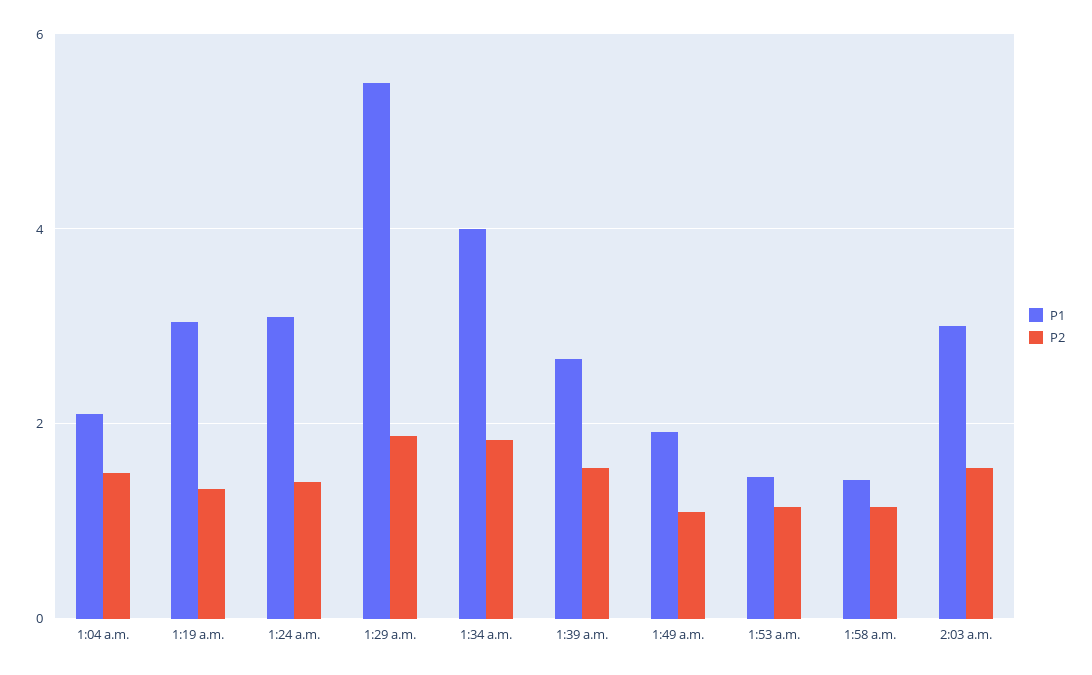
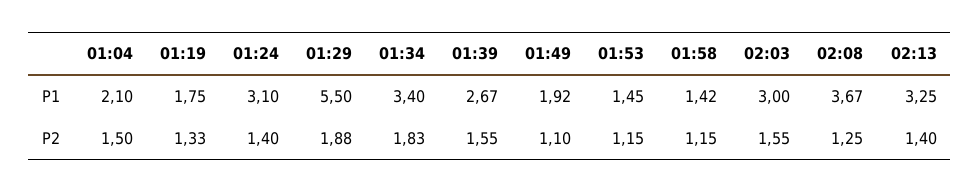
P1, 1:19 a.m.: 3 -> 1.75
P1, 1:34 a.m.: 4 -> 3.4
P1, 02:08: none -> 3.67
P1, 02:13: none -> 3.25
P2, 02:08: none -> 1.25
P2, 02:13: none -> 1.4

